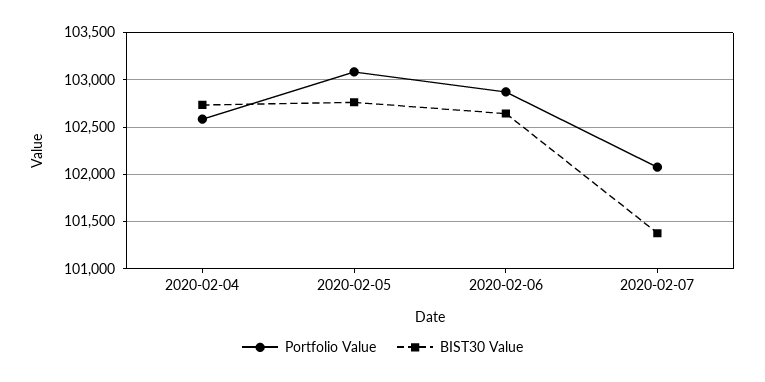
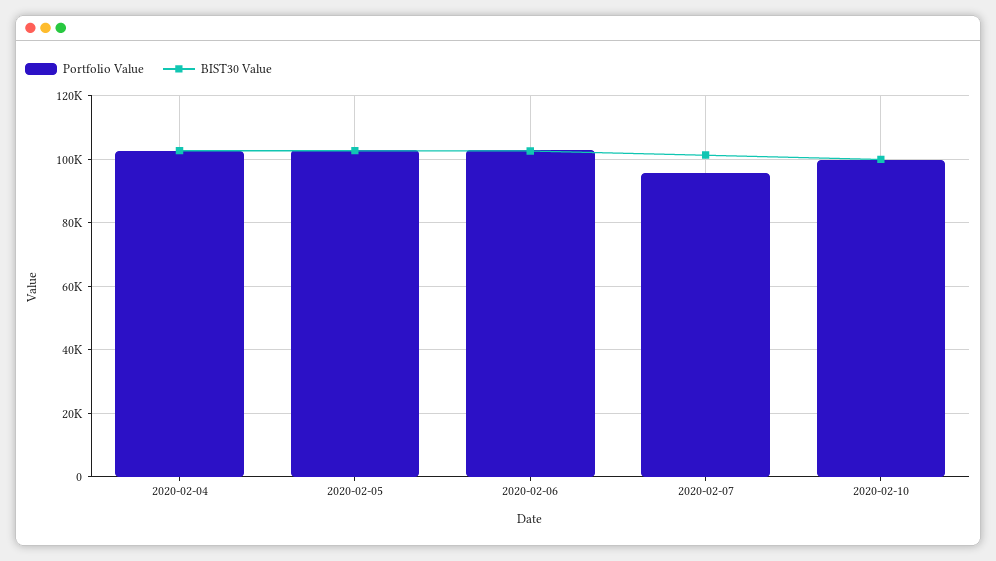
Portfolio Value, 2020-02-07: 102100 -> 96000
Portfolio Value, 2020-02-10: none -> 100000
BIST30 Value, 2020-02-10: none -> 100000

